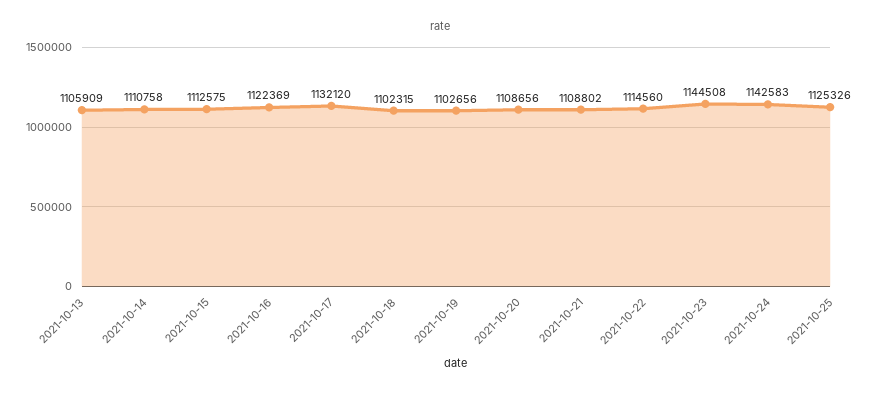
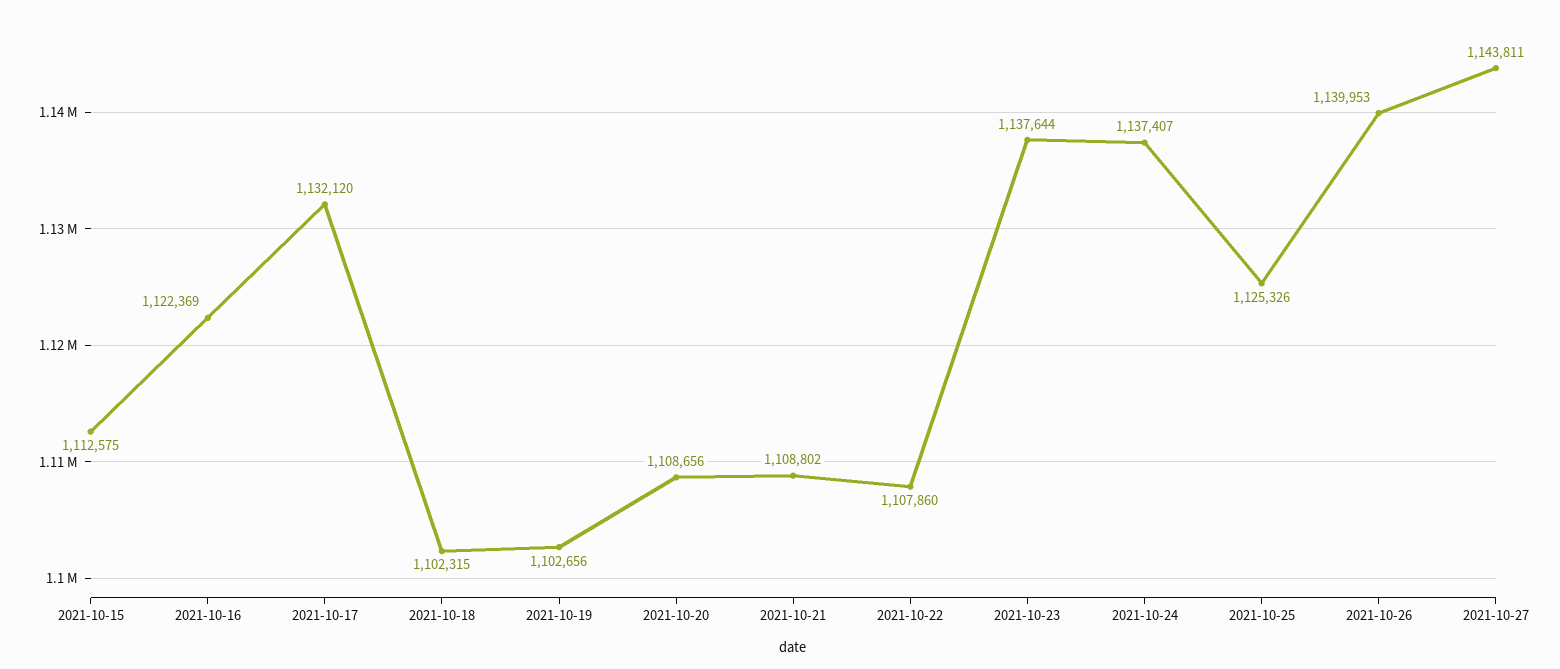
2021-10-13: 1105909 -> none
2021-10-14: 1110758 -> none
2021-10-22: 1114560 -> 1107860
2021-10-23: 1144508 -> 1137644
2021-10-24: 1142583 -> 1137407
2021-10-26: none -> 1139953
2021-10-27: none -> 1143811

